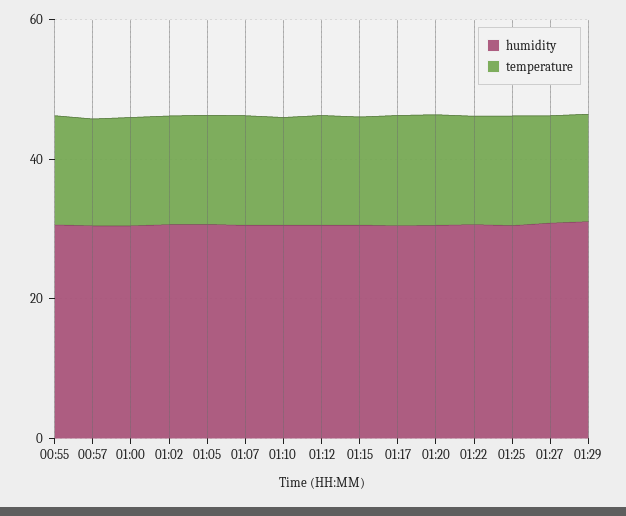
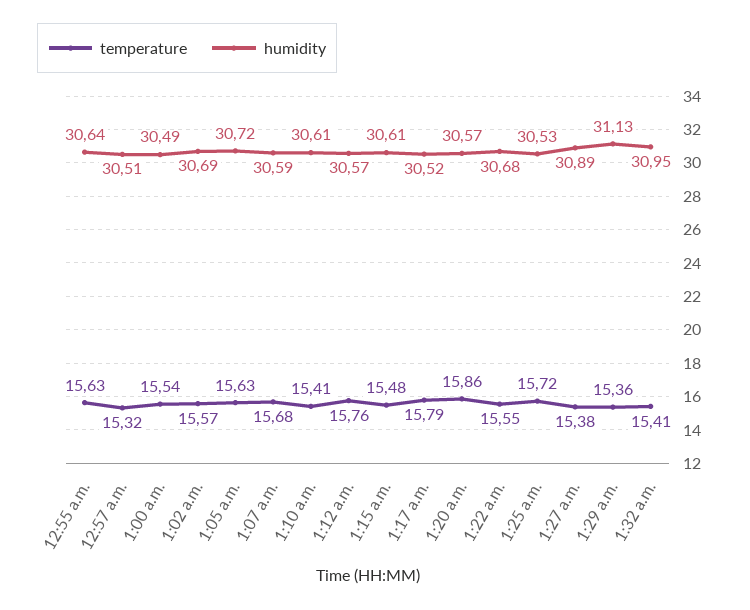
temperature, 1:32 a.m.: none -> 15.41
humidity, 1:32 a.m.: none -> 30.95

